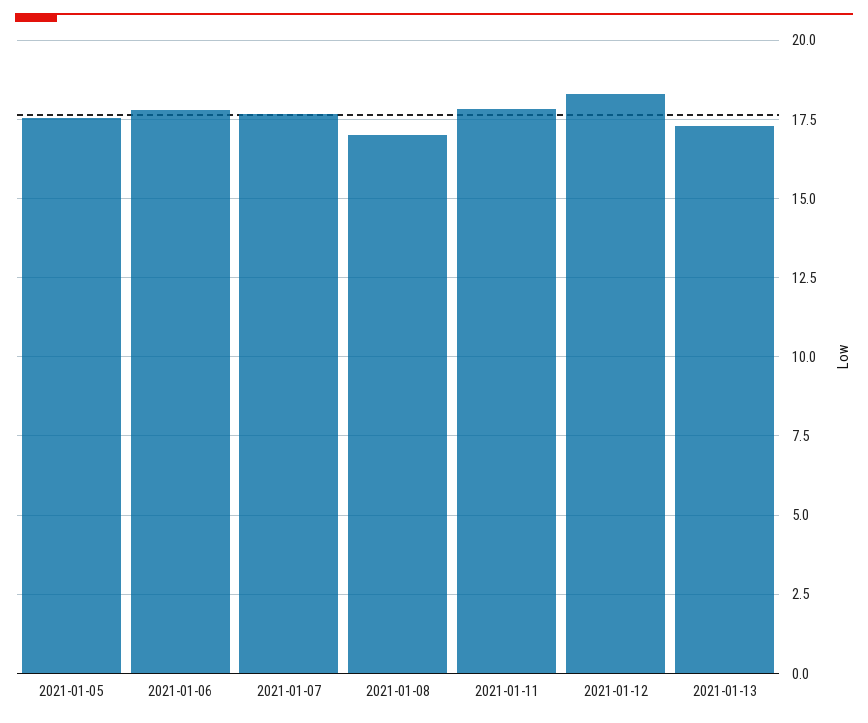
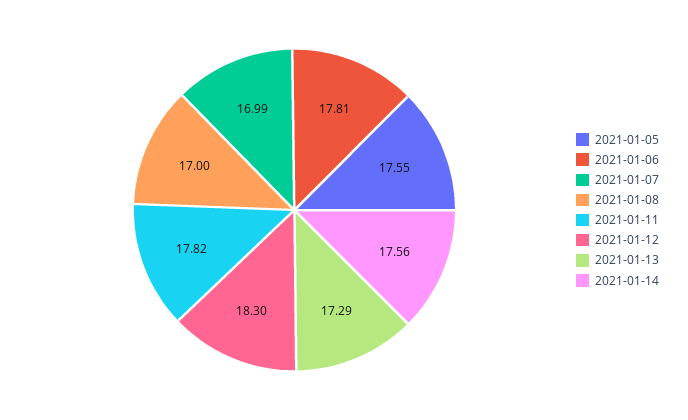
2021-01-07: 17.75 -> 16.99
2021-01-14: none -> 17.56

